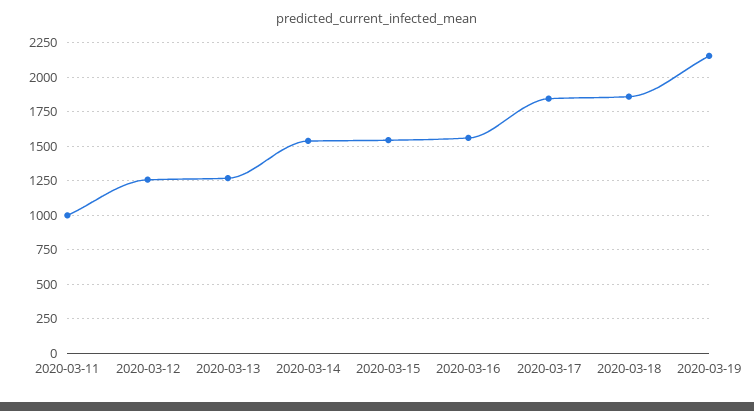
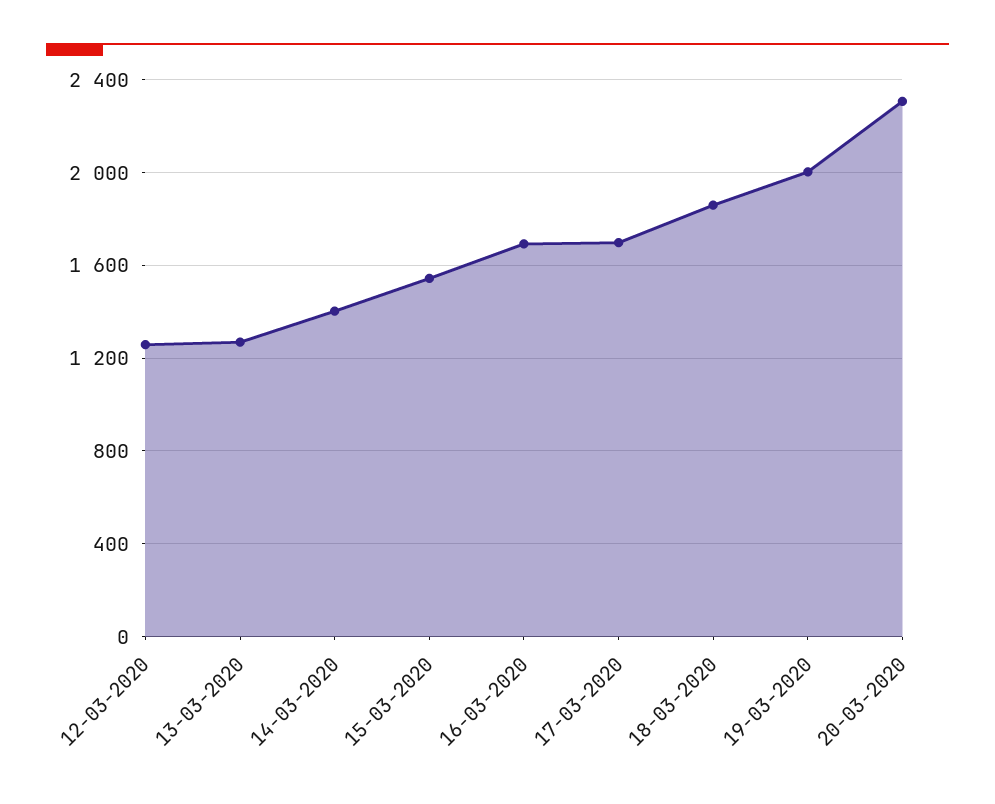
2020-03-11: 1000 -> none
2020-03-14: 1550 -> 1400
2020-03-16: 1550 -> 1700
2020-03-17: 1850 -> 1700
2020-03-19: 2150 -> 2000
20-03-2020: none -> 2300

